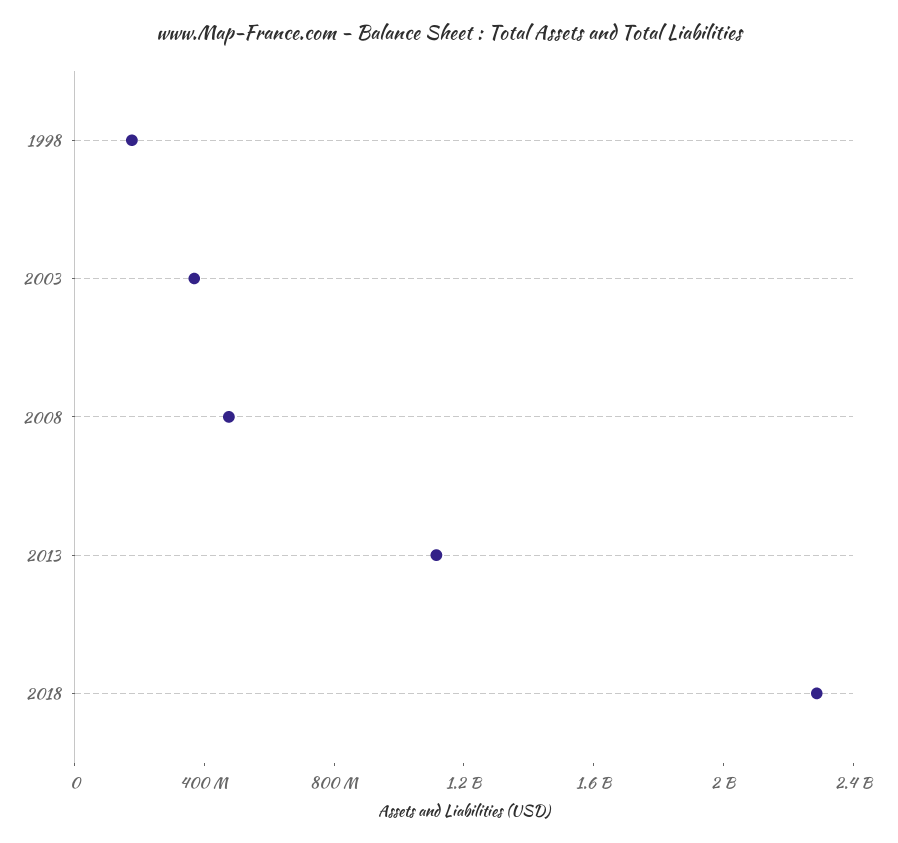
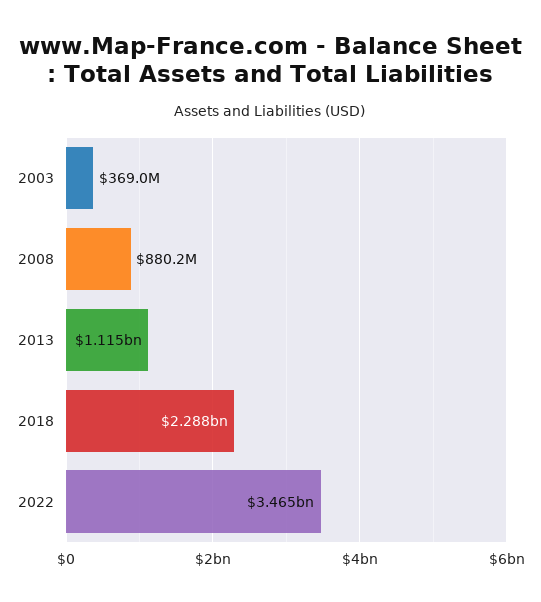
1998: 200000000 -> none
2008: 500000000 -> 880200000
2022: none -> 3465000000

